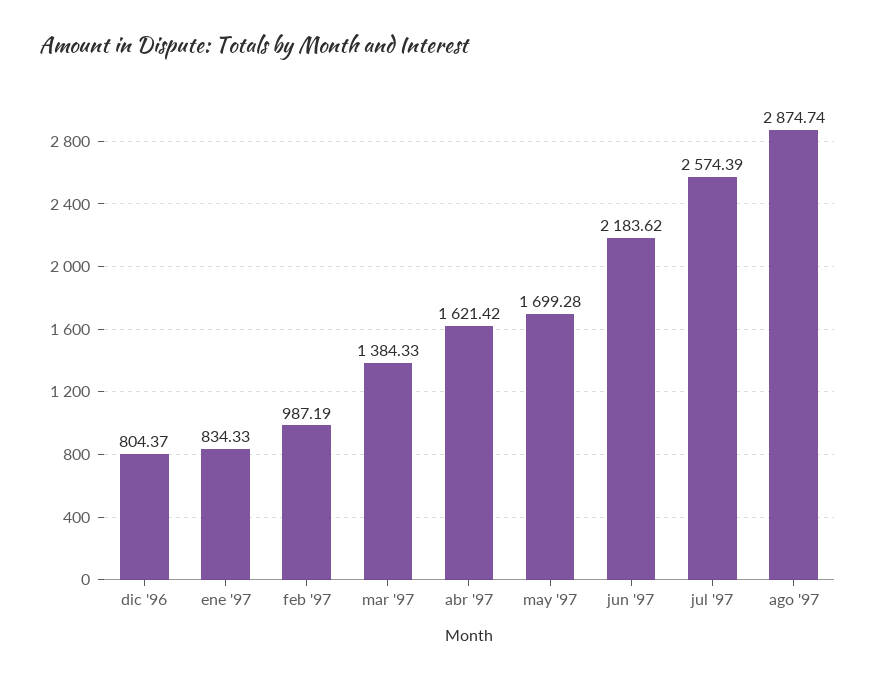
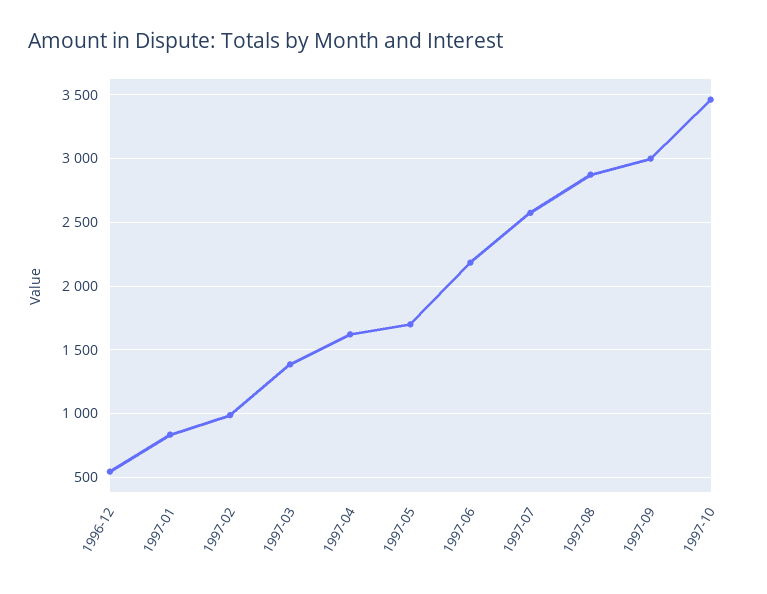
dic '96: 804.37 -> 550
1997-09: none -> 3000
1997-10: none -> 3450

